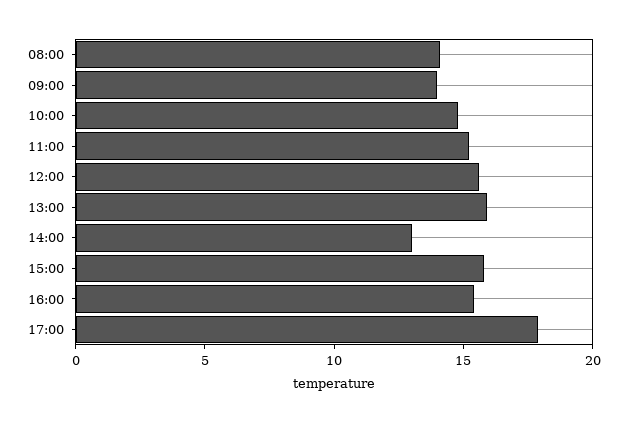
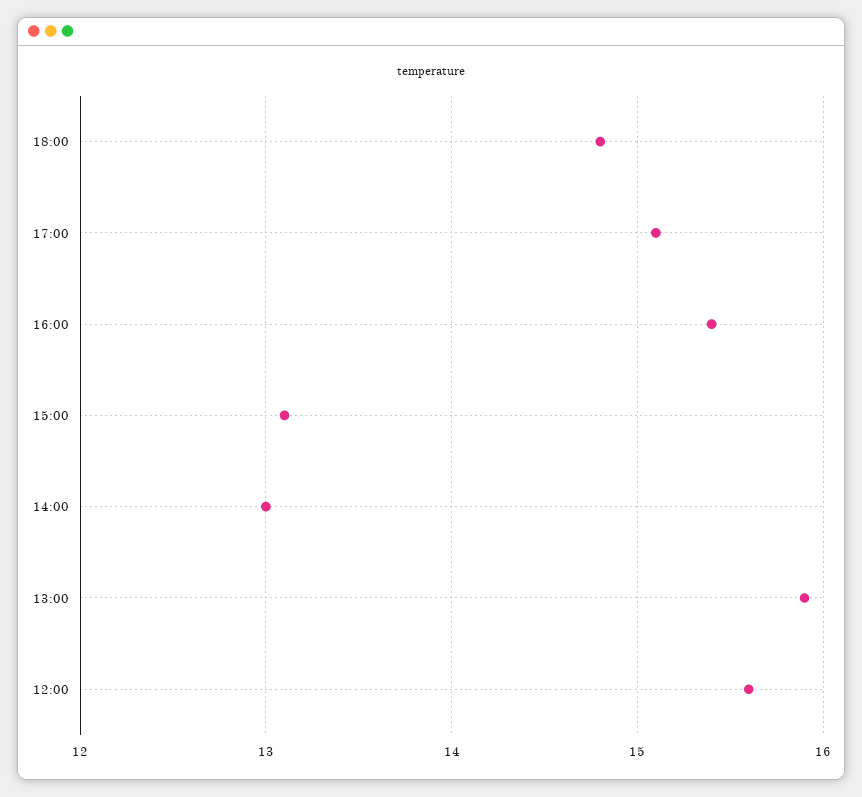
08:00: 14 -> none
09:00: 14 -> none
10:00: 15 -> none
11:00: 15 -> none
15:00: 16 -> 13.1
17:00: 18 -> 15.1
18:00: none -> 14.8

